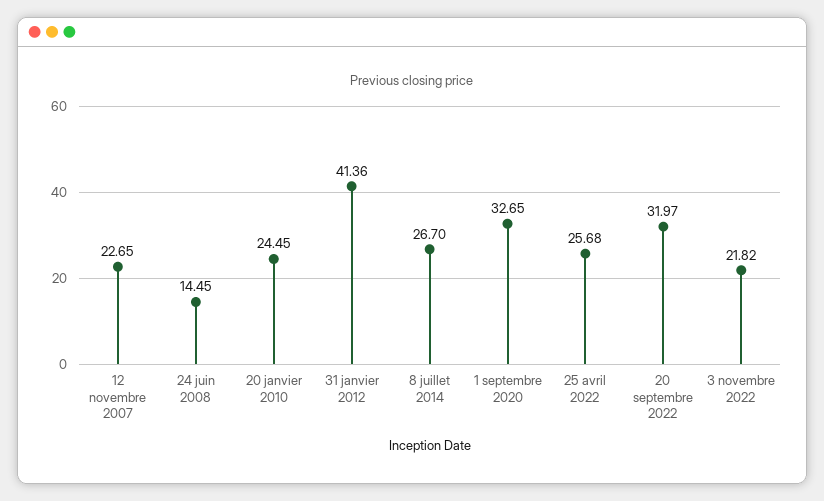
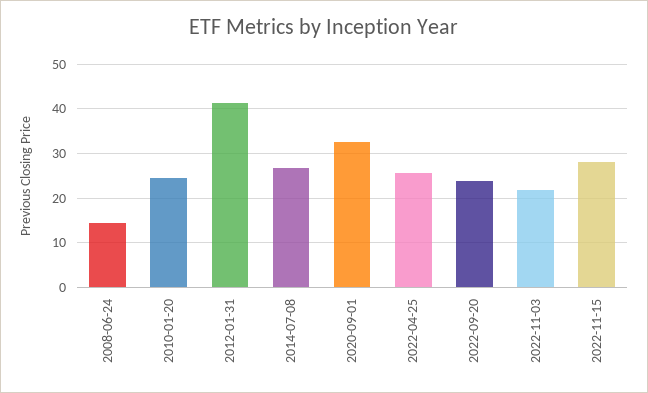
12 novembre 2007: 22.65 -> none
20 septembre 2022: 31.97 -> 24
2022-11-15: none -> 28

